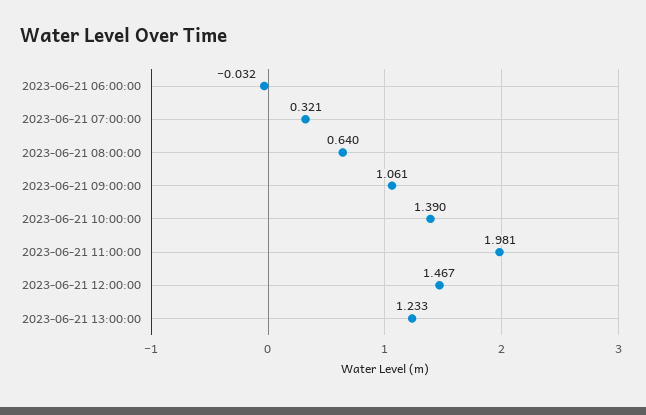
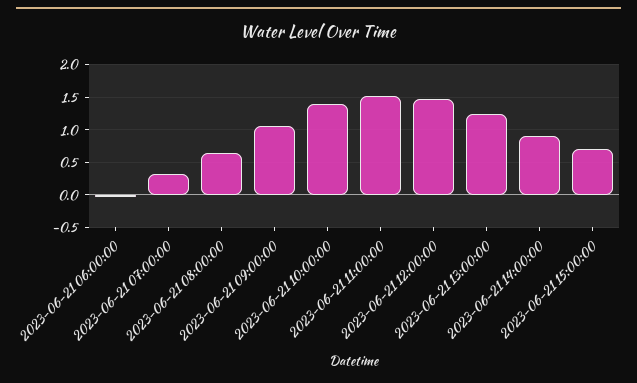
2023-06-21 11:00:00: 1.981 -> 1.5
2023-06-21 14:00:00: none -> 0.9
2023-06-21 15:00:00: none -> 0.7

